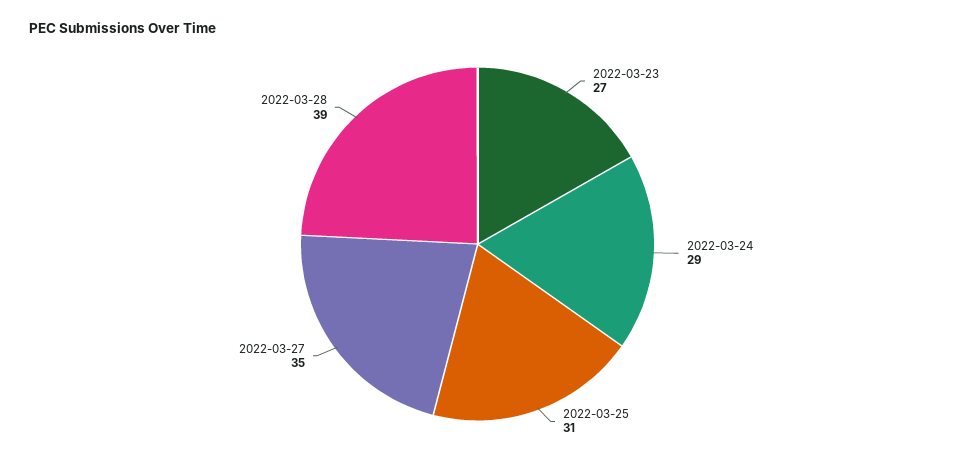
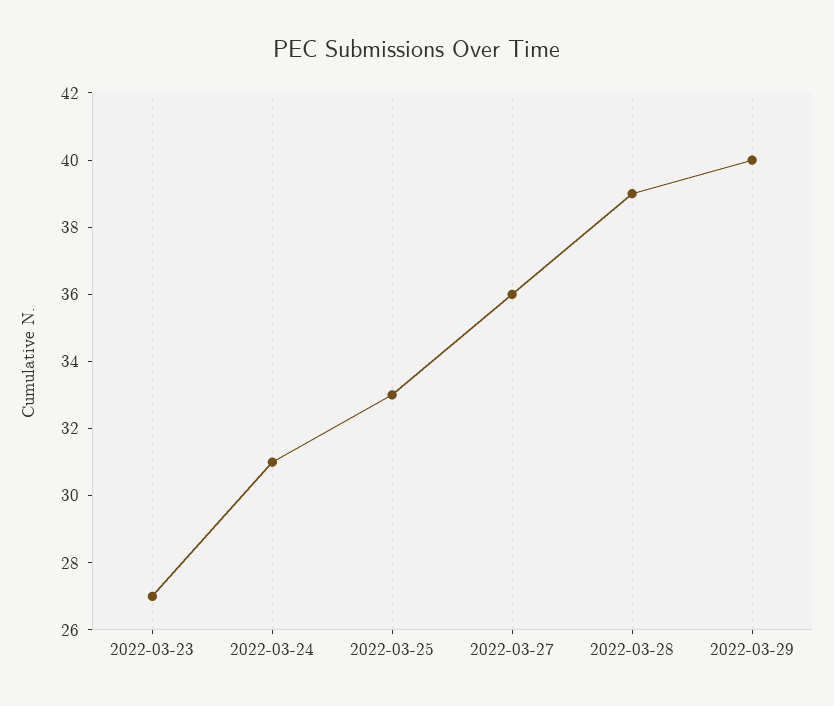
2022-03-24: 29 -> 31
2022-03-25: 31 -> 33
2022-03-27: 35 -> 36
2022-03-29: none -> 40

